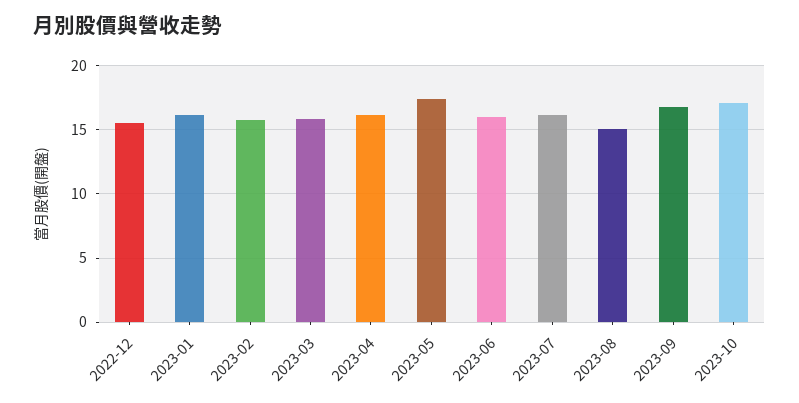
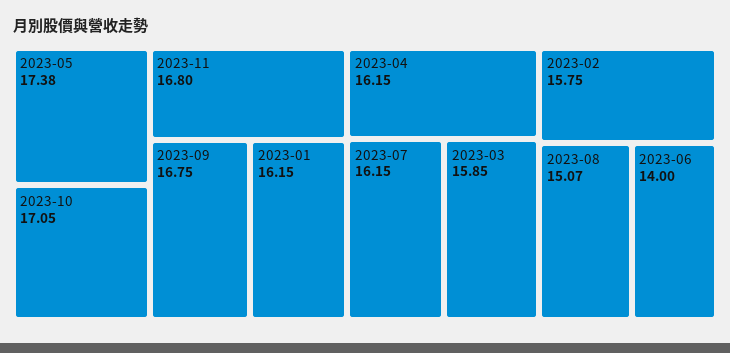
2022-12: 15.5 -> none
2023-06: 16 -> 14
2023-11: none -> 16.8

